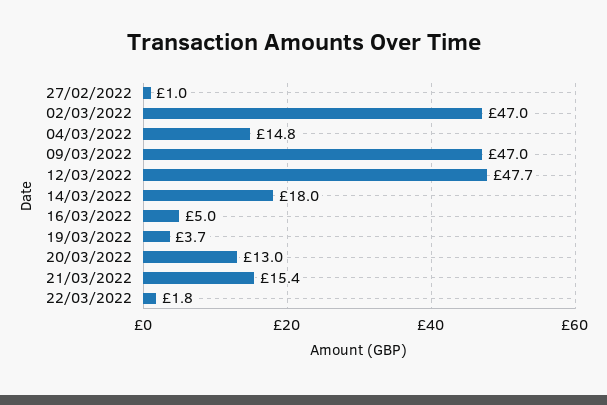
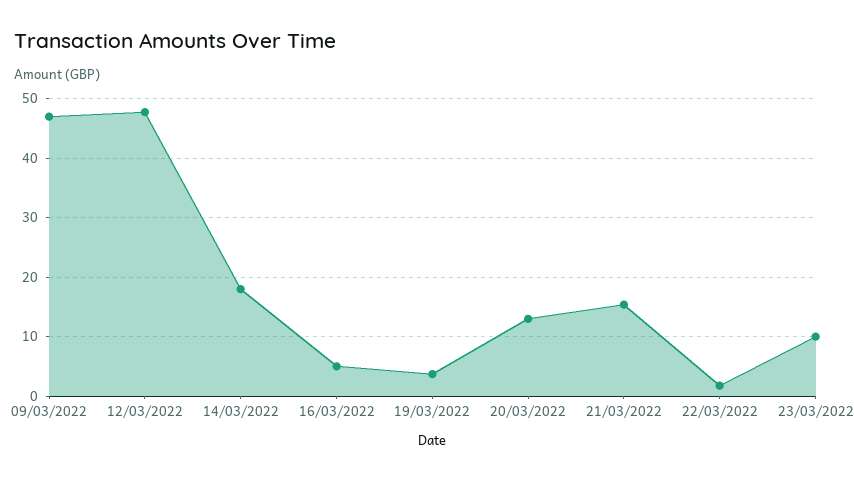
27/02/2022: 1 -> none
02/03/2022: 47 -> none
04/03/2022: 14.8 -> none
23/03/2022: none -> 10

